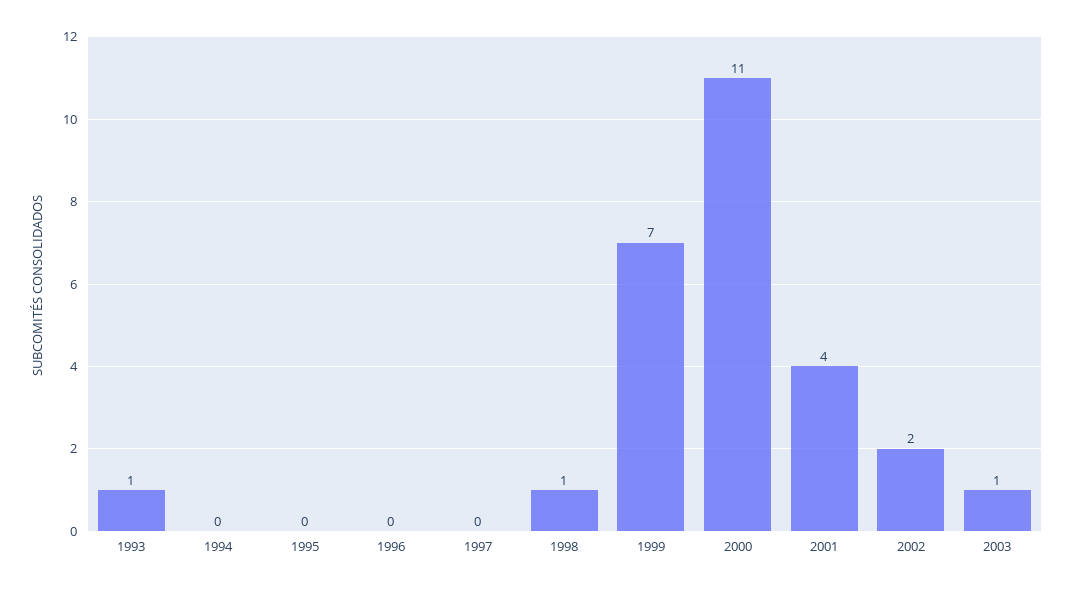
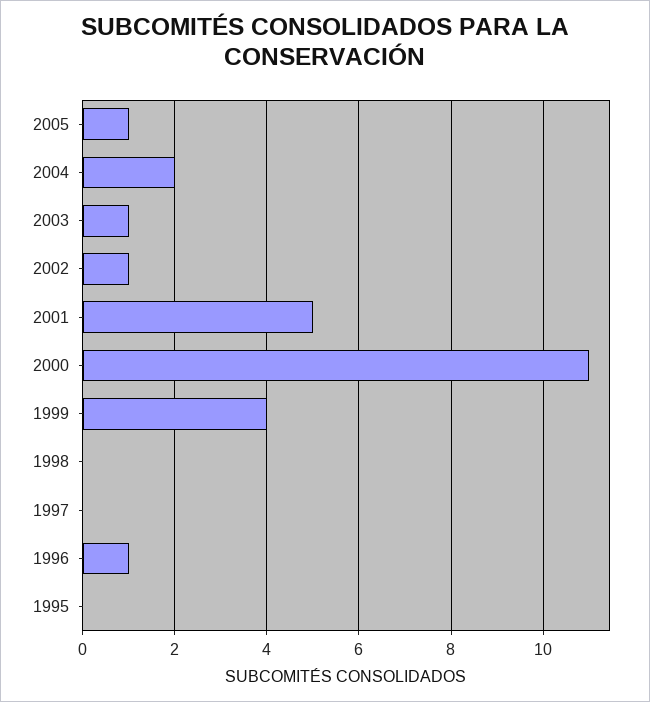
1993: 1 -> none
1994: 0 -> none
1996: 0 -> 1
1998: 1 -> 0
1999: 7 -> 4
2001: 4 -> 5
2002: 2 -> 1
2005: none -> 1
2004: none -> 2

